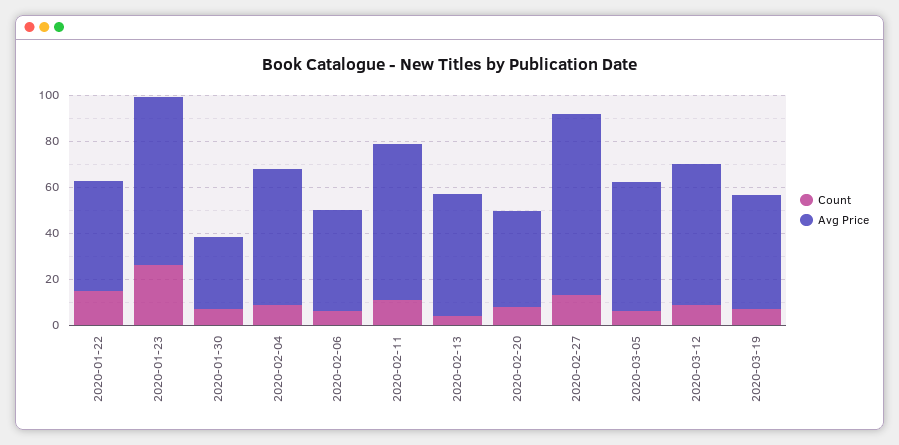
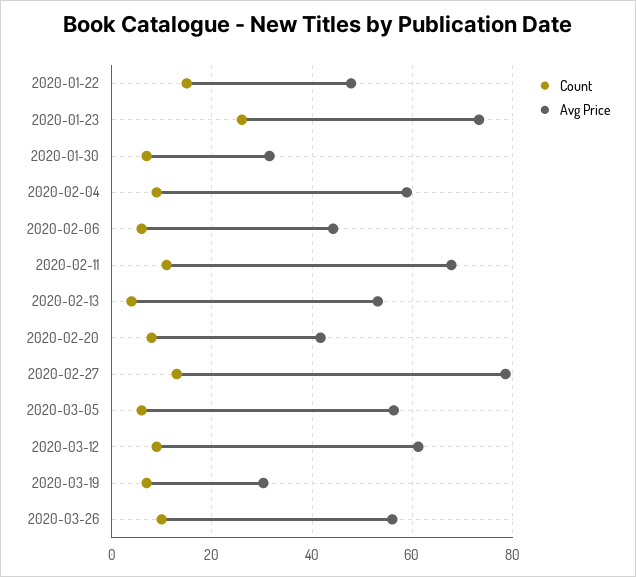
Avg Price, 2020-03-19: 50 -> 30
Count, 2020-03-26: none -> 10
Avg Price, 2020-03-26: none -> 56

